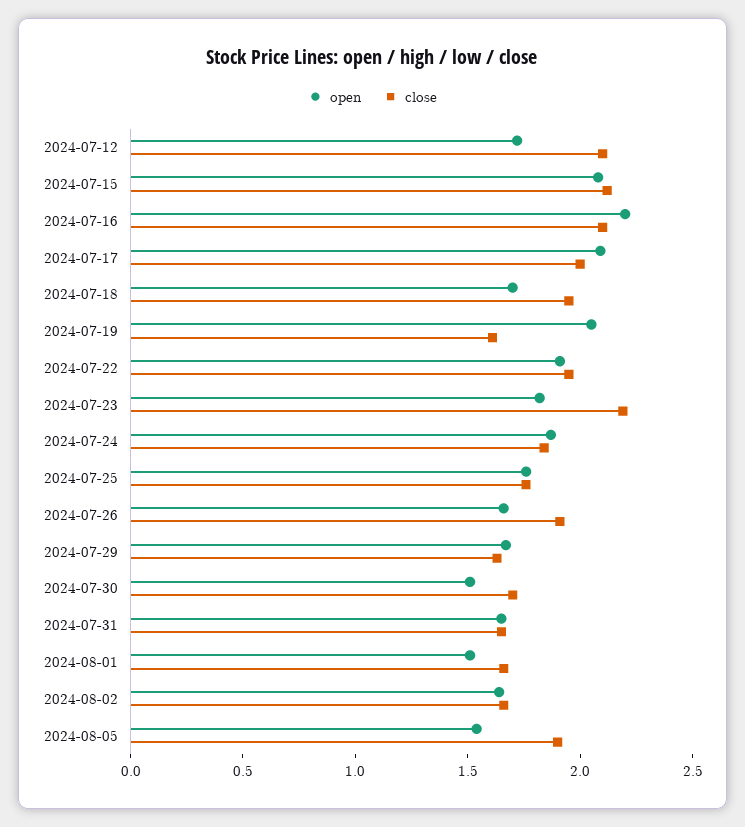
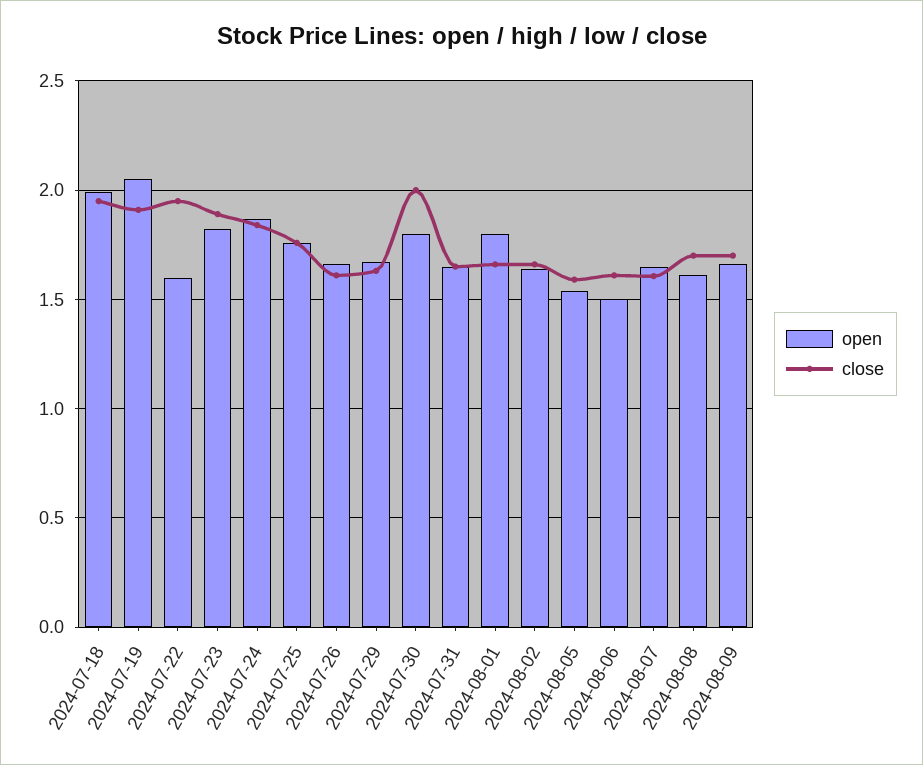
open, 2024-07-12: 1.7 -> none
close, 2024-07-12: 2.1 -> none
open, 2024-07-15: 2.1 -> none
close, 2024-07-15: 2.1 -> none
open, 2024-07-16: 2.2 -> none
close, 2024-07-16: 2.1 -> none
open, 2024-07-17: 2.1 -> none
close, 2024-07-17: 2 -> none
open, 2024-07-18: 1.7 -> 2
close, 2024-07-19: 1.6 -> 1.9
open, 2024-07-22: 1.9 -> 1.6
close, 2024-07-23: 2.2 -> 1.9
close, 2024-07-26: 1.9 -> 1.6
open, 2024-07-30: 1.5 -> 1.8
close, 2024-07-30: 1.7 -> 2
open, 2024-08-01: 1.5 -> 1.8
close, 2024-08-05: 1.9 -> 1.6
open, 2024-08-06: none -> 1.5
close, 2024-08-06: none -> 1.6
open, 2024-08-07: none -> 1.65
close, 2024-08-07: none -> 1.6
open, 2024-08-08: none -> 1.6
close, 2024-08-08: none -> 1.7
open, 2024-08-09: none -> 1.65
close, 2024-08-09: none -> 1.7

